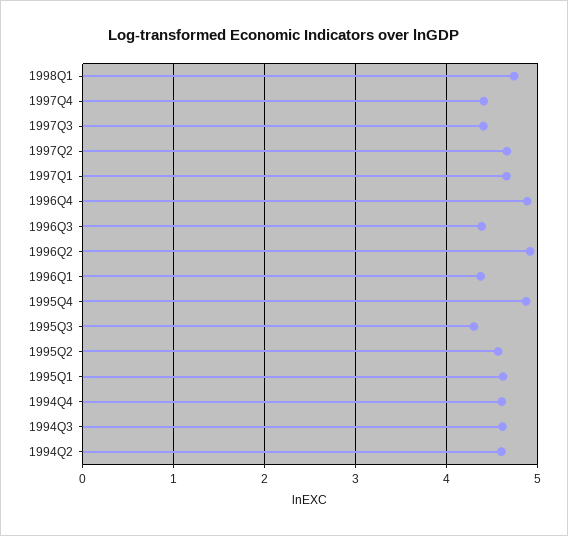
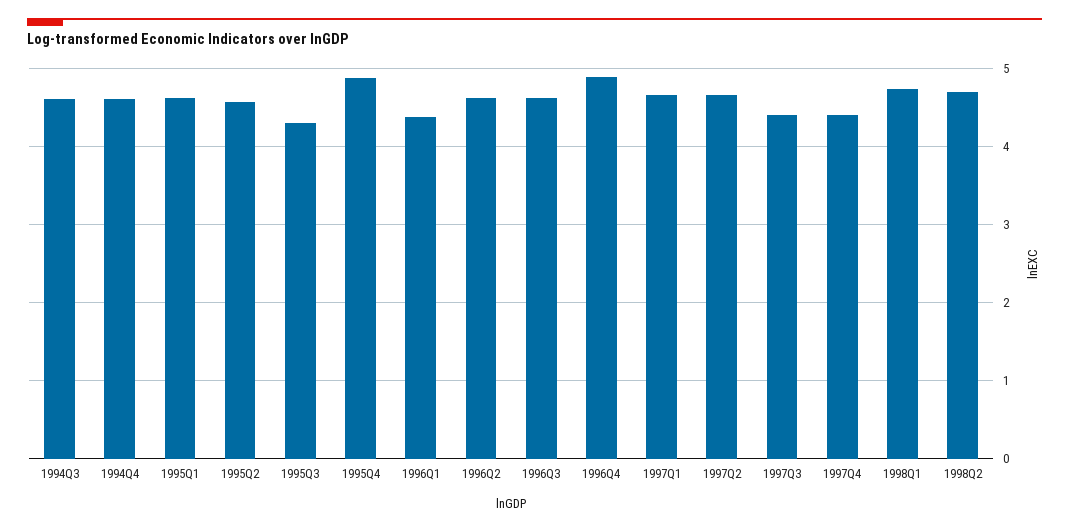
1996Q3: 4.4 -> 4.6
1996Q2: 4.9 -> 4.6
1994Q2: 4.6 -> none
1998Q2: none -> 4.7

